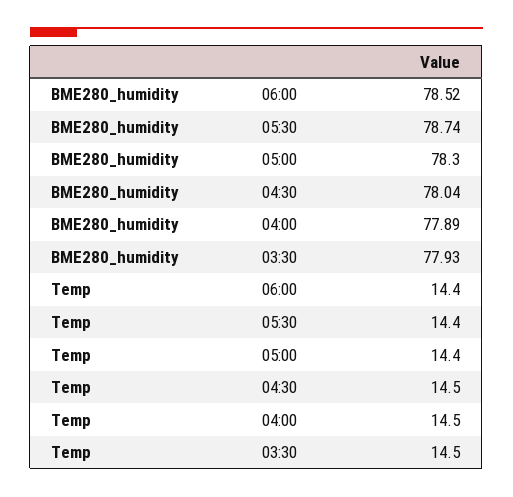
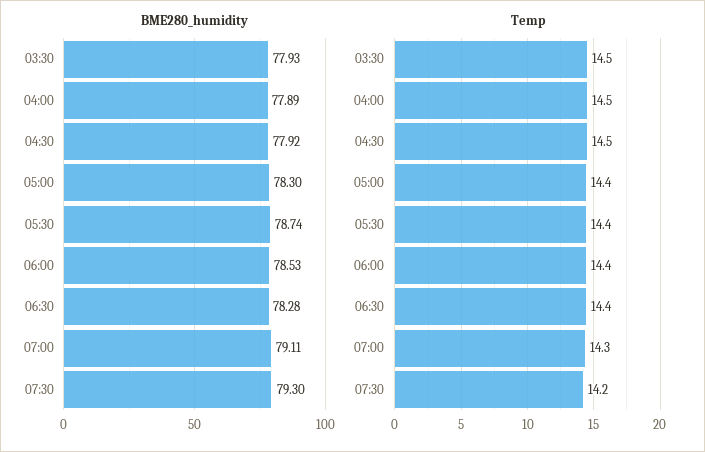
BME280_humidity, 06:00: 78.52 -> 78.53
BME280_humidity, 04:30: 78.04 -> 77.92
BME280_humidity, 06:30: none -> 78.28
BME280_humidity, 07:00: none -> 79.11
BME280_humidity, 07:30: none -> 79.3
Temp, 06:30: none -> 14.4
Temp, 07:00: none -> 14.3
Temp, 07:30: none -> 14.2

